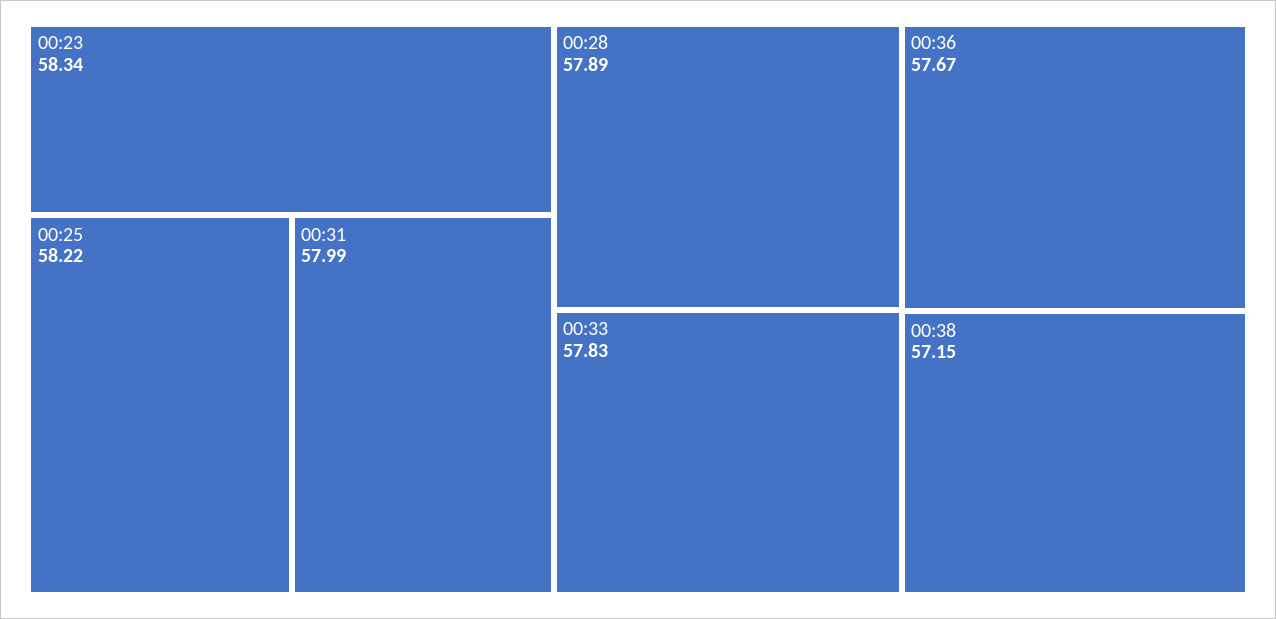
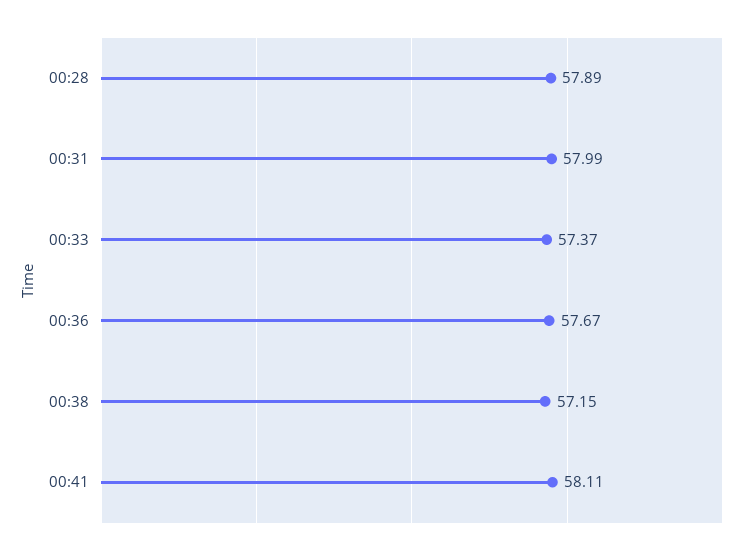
00:23: 58.34 -> none
00:25: 58.22 -> none
00:33: 57.83 -> 57.37
00:41: none -> 58.11

